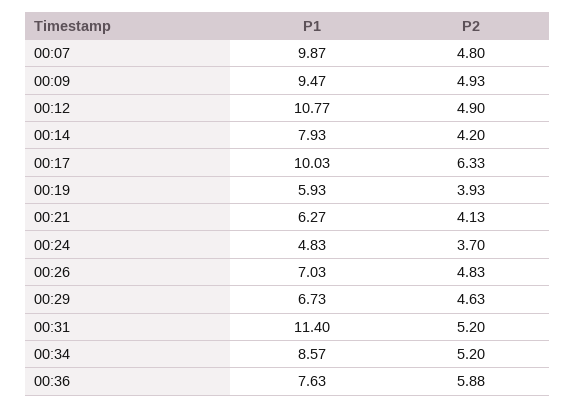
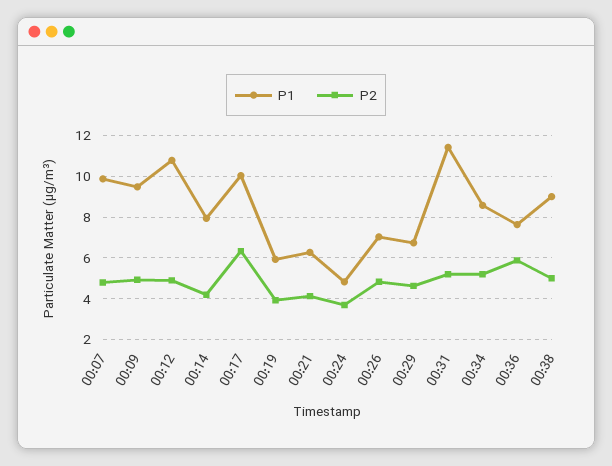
P1, 00:38: none -> 9
P2, 00:38: none -> 5

